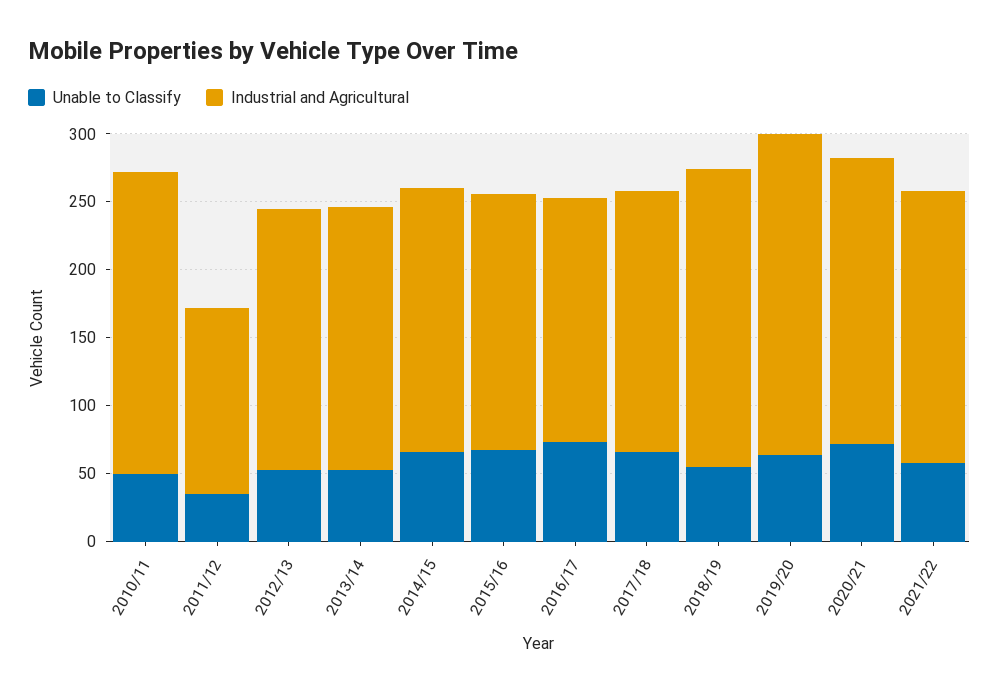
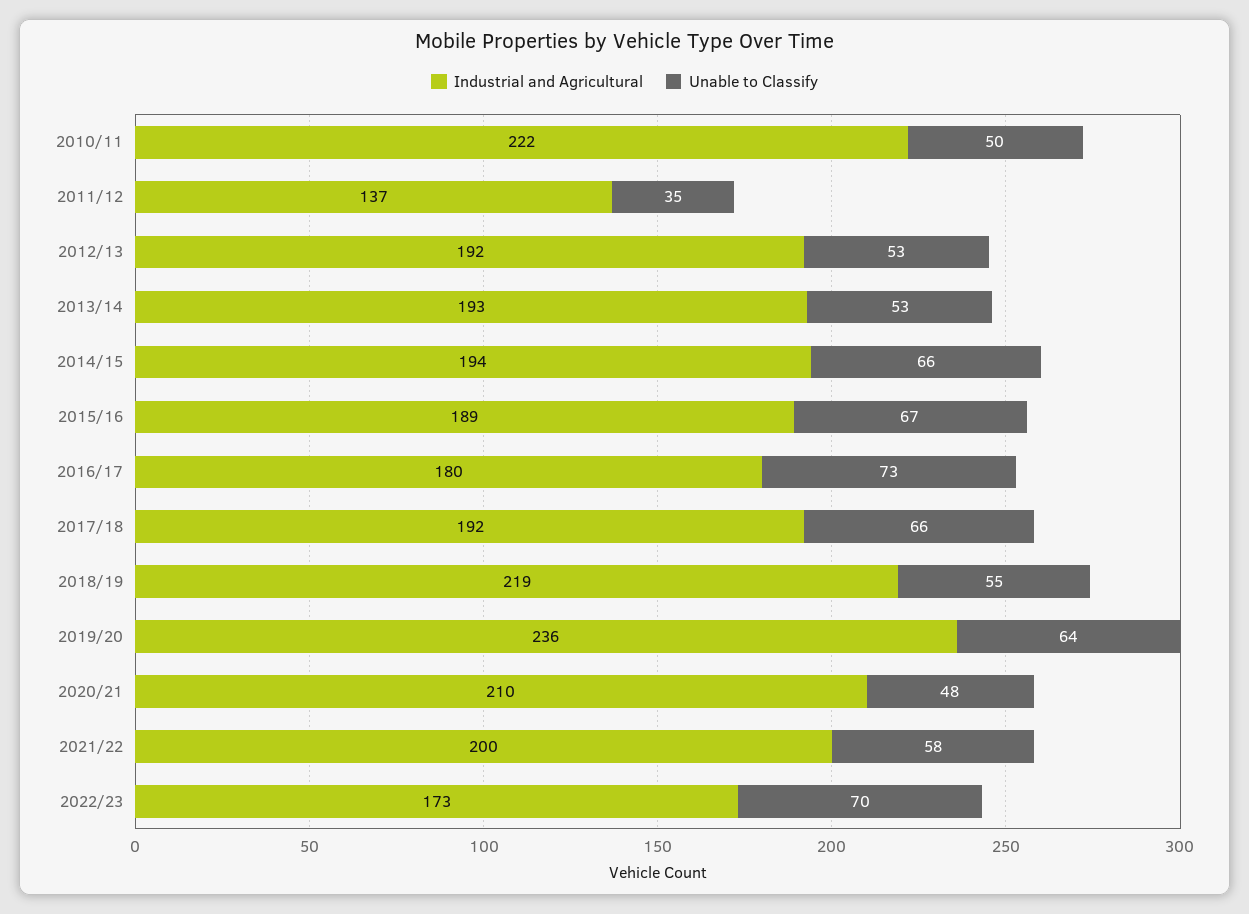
Unable to Classify, 2020/21: 70 -> 48
Industrial and Agricultural, 2022/23: none -> 173
Unable to Classify, 2022/23: none -> 70

